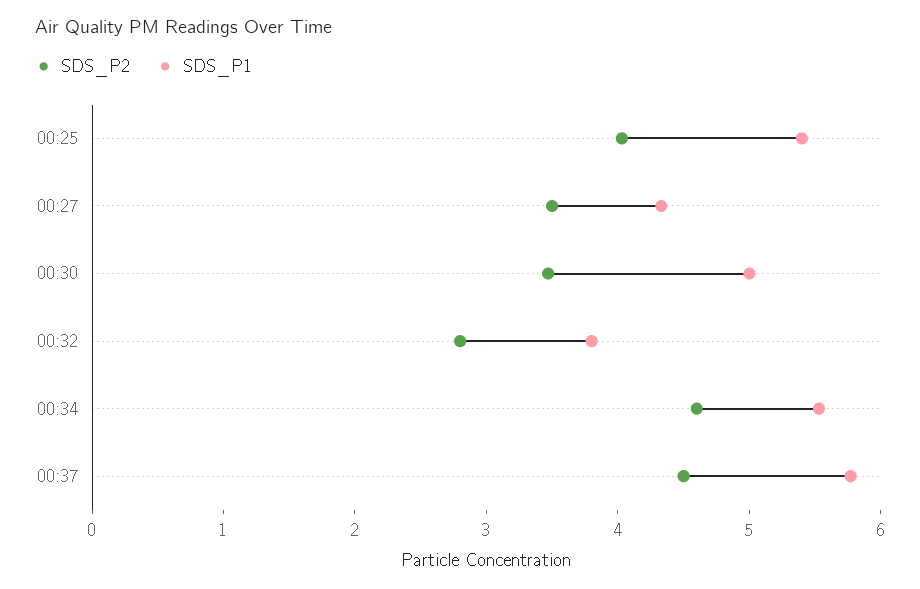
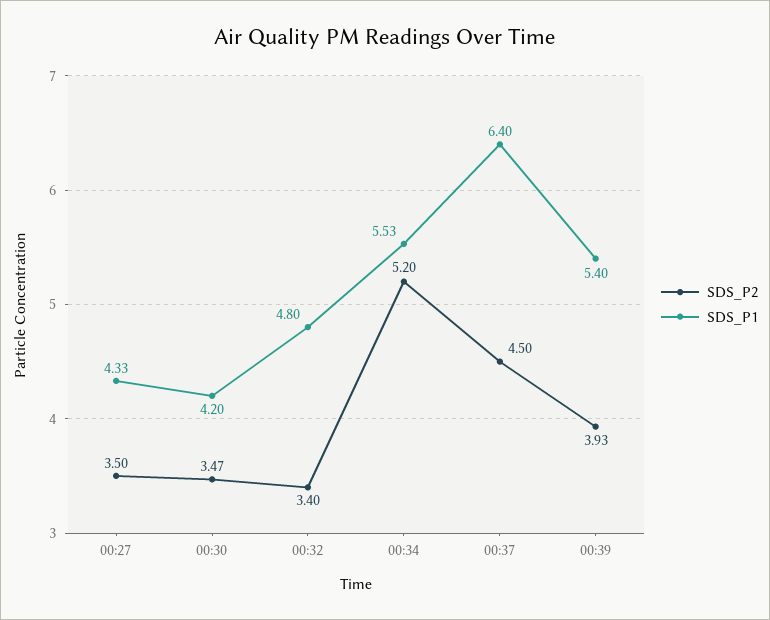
SDS_P2, 00:25: 4 -> none
SDS_P1, 00:25: 5.4 -> none
SDS_P1, 00:30: 5 -> 4.2
SDS_P2, 00:32: 2.8 -> 3.4
SDS_P1, 00:32: 3.8 -> 4.8
SDS_P2, 00:34: 4.6 -> 5.2
SDS_P1, 00:37: 5.8 -> 6.4
SDS_P2, 00:39: none -> 3.93
SDS_P1, 00:39: none -> 5.4

